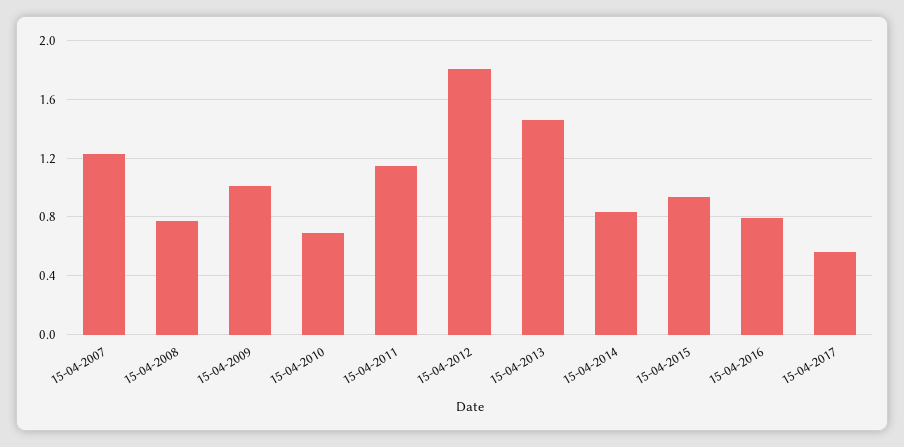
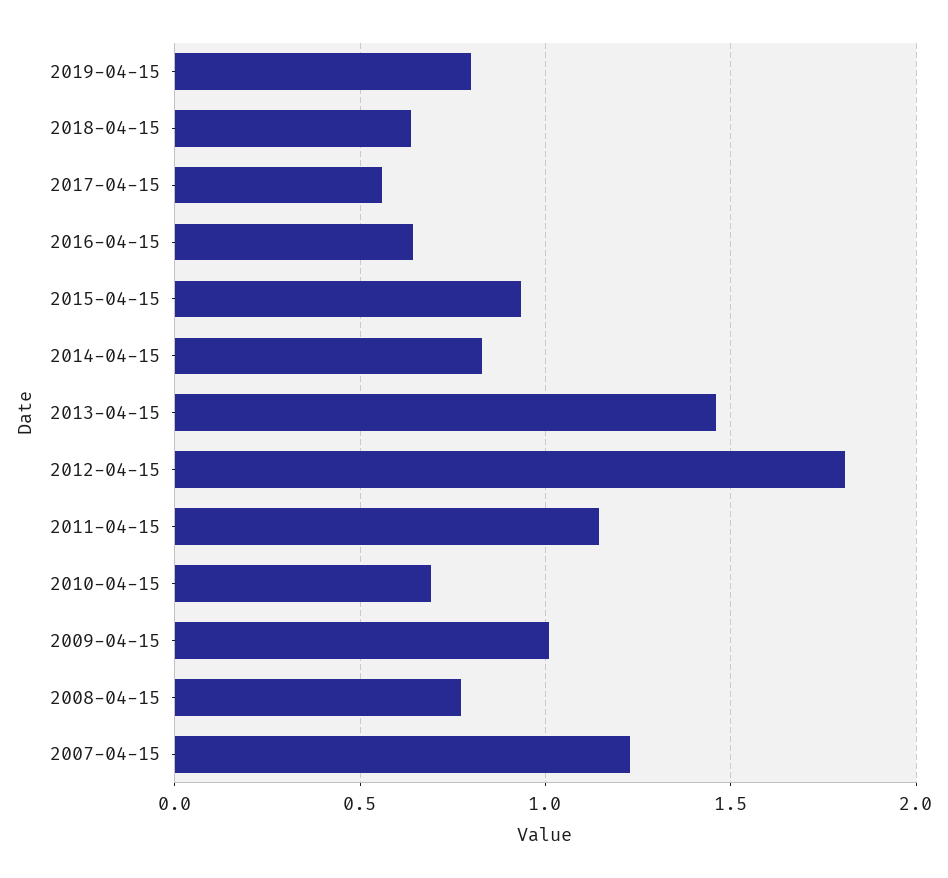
15-04-2016: 0.8 -> 0.65
2019-04-15: none -> 0.8
2018-04-15: none -> 0.65

